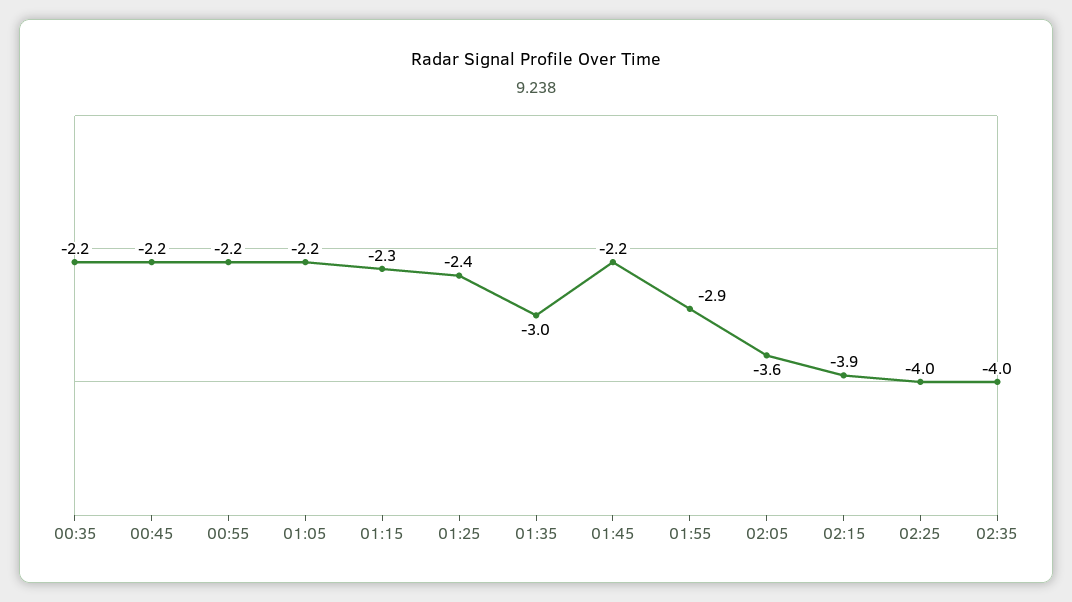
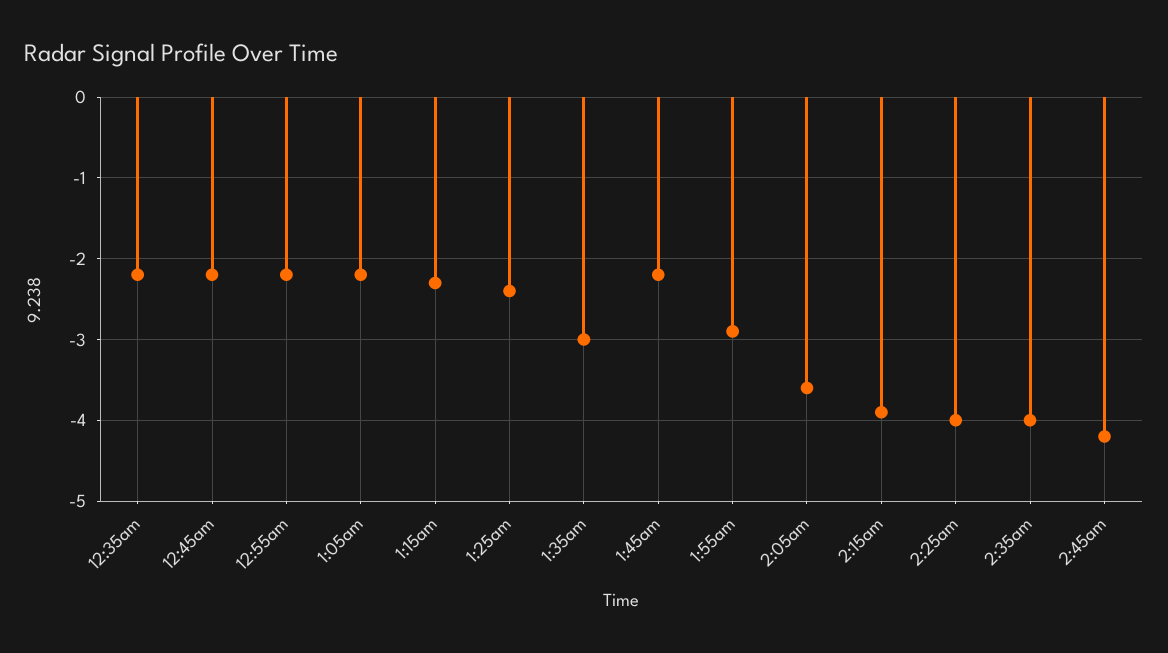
2:45am: none -> -4.2

